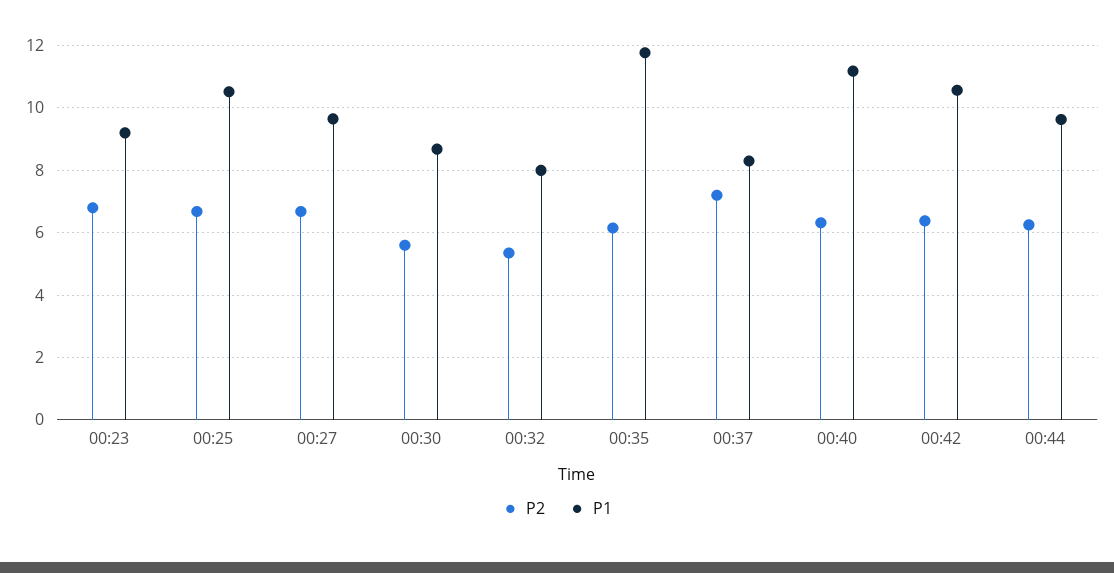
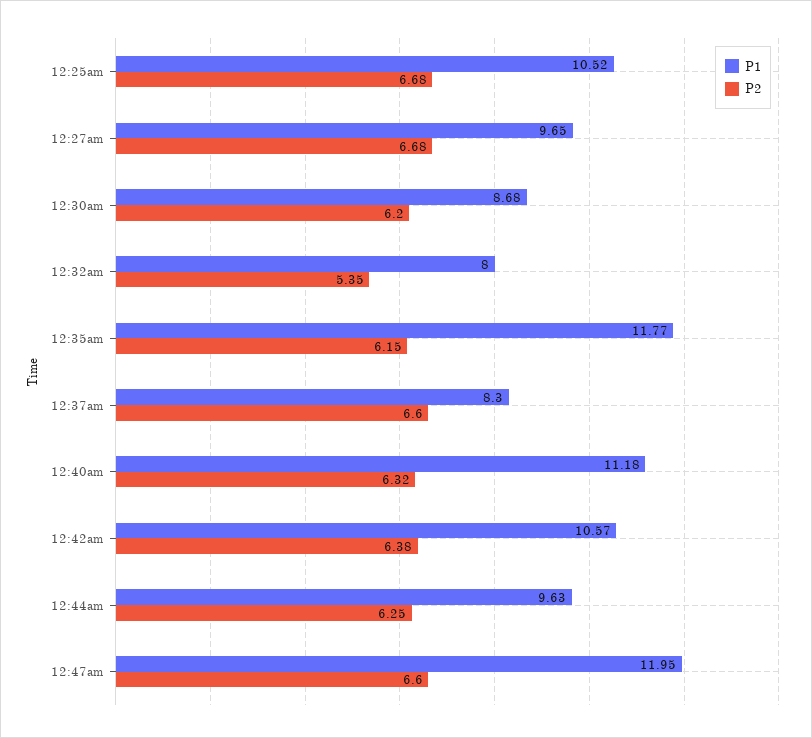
P2, 00:23: 6.8 -> none
P1, 00:23: 9.2 -> none
P2, 00:30: 5.6 -> 6.2
P2, 00:37: 7.2 -> 6.6
P1, 12:47am: none -> 11.95
P2, 12:47am: none -> 6.6

